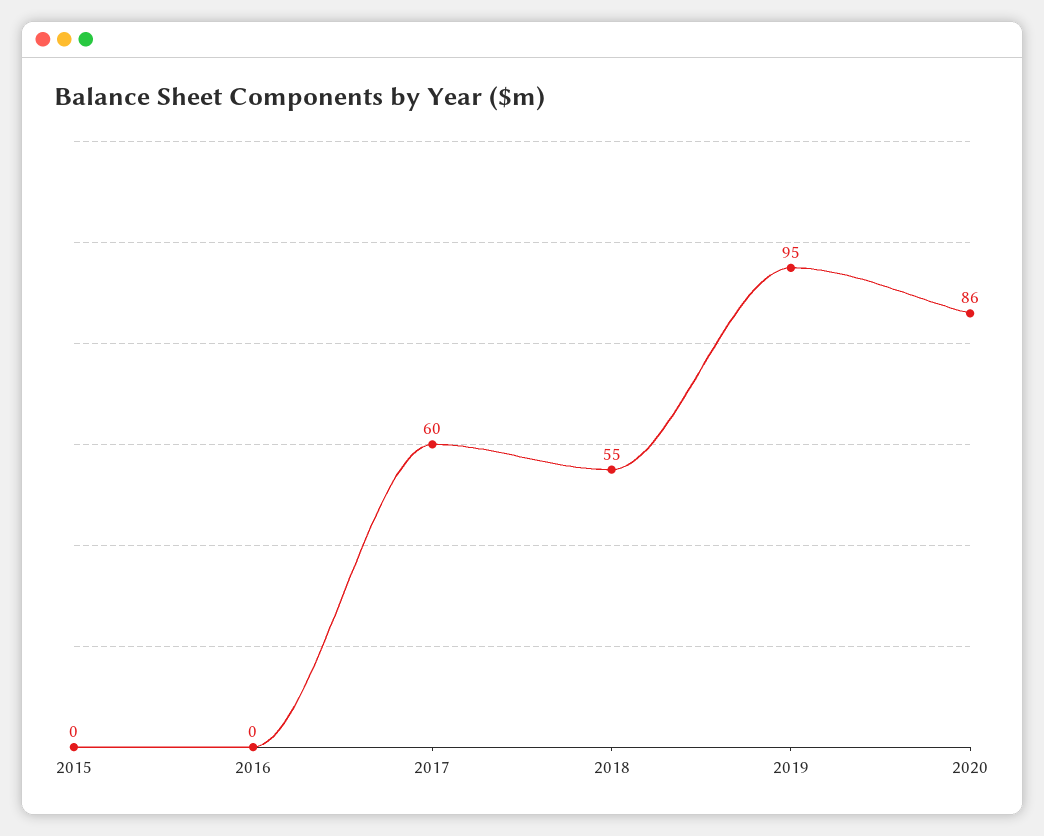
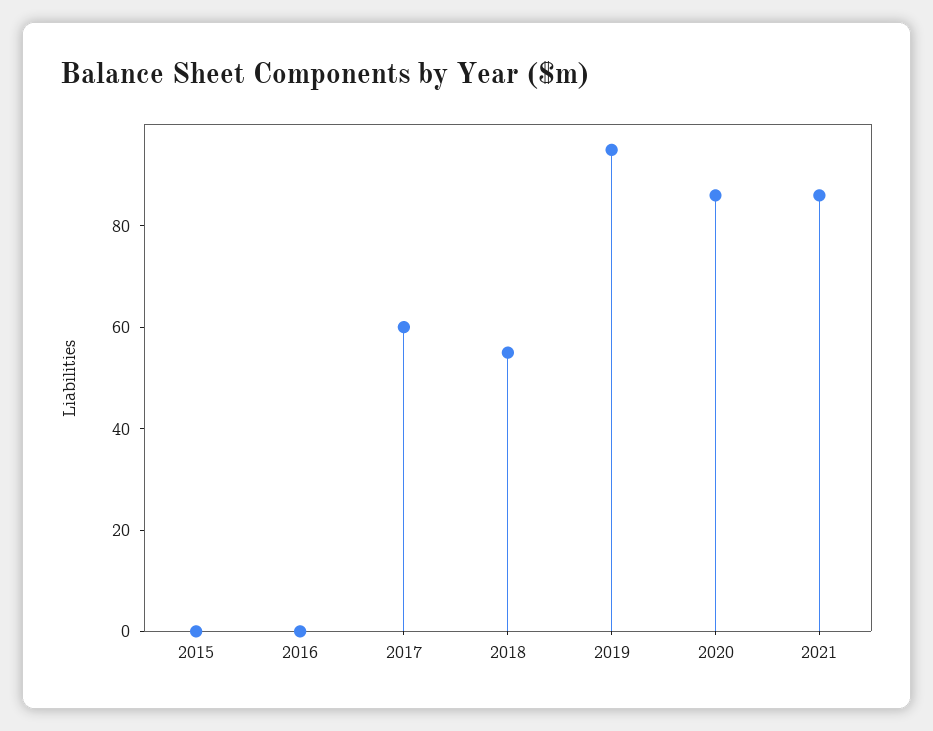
2021: none -> 85

